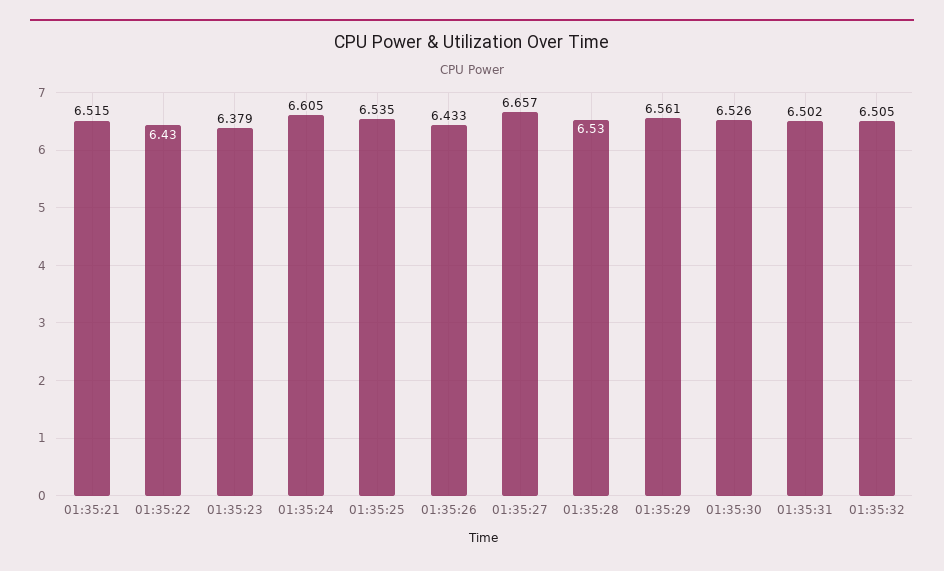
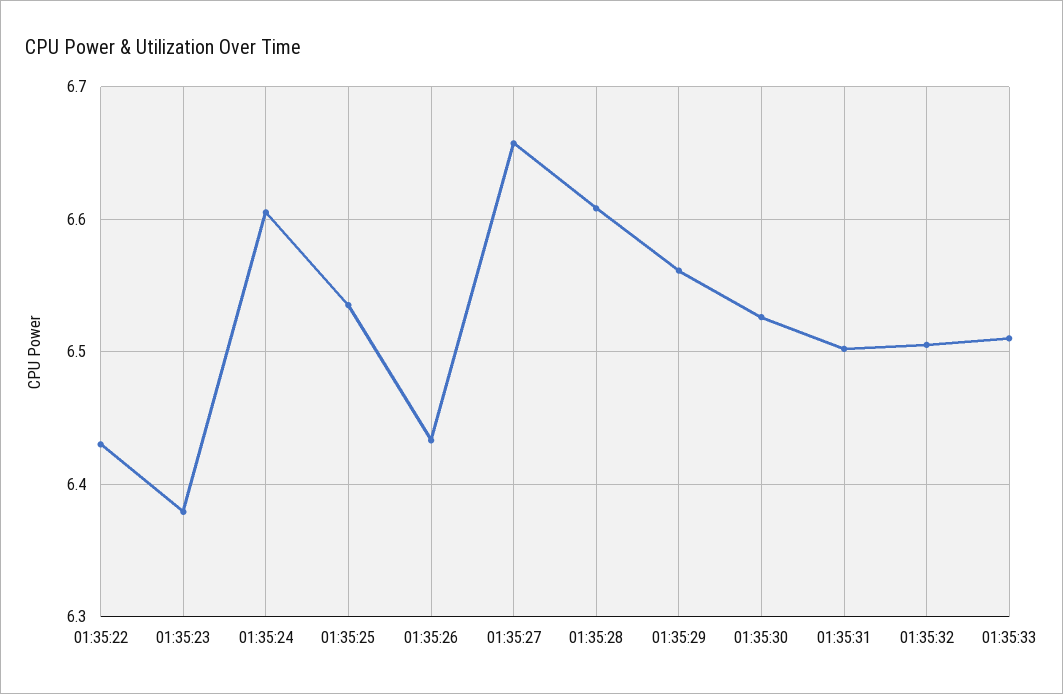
01:35:21: 6.515 -> none
01:35:28: 6.53 -> 6.61
01:35:33: none -> 6.51

